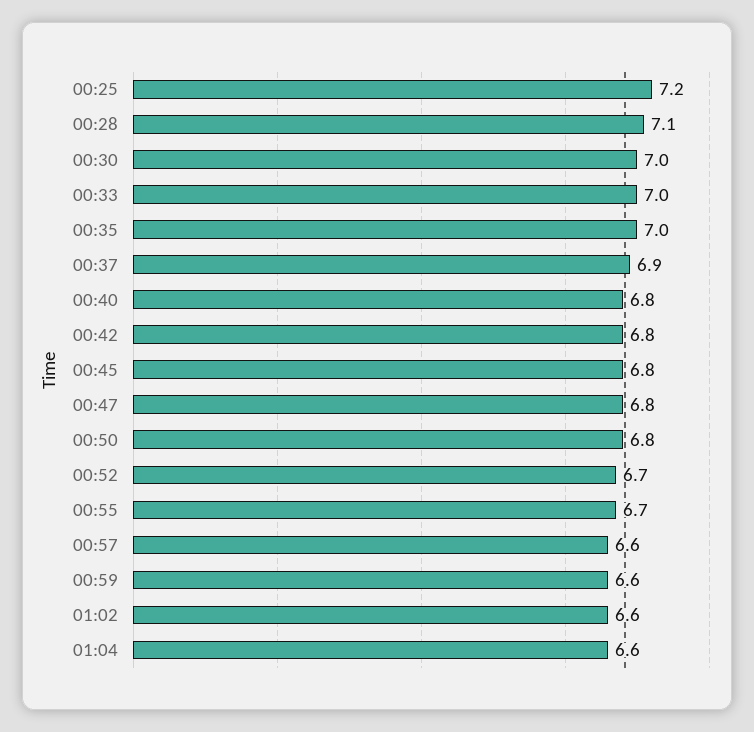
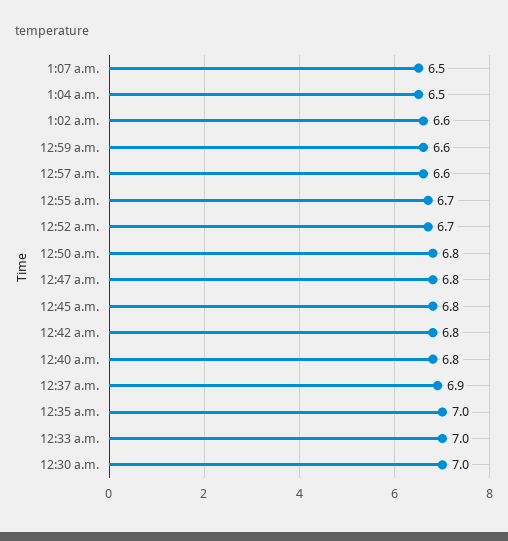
00:25: 7.2 -> none
00:28: 7.1 -> none
01:04: 6.6 -> 6.5
1:07 a.m.: none -> 6.5

